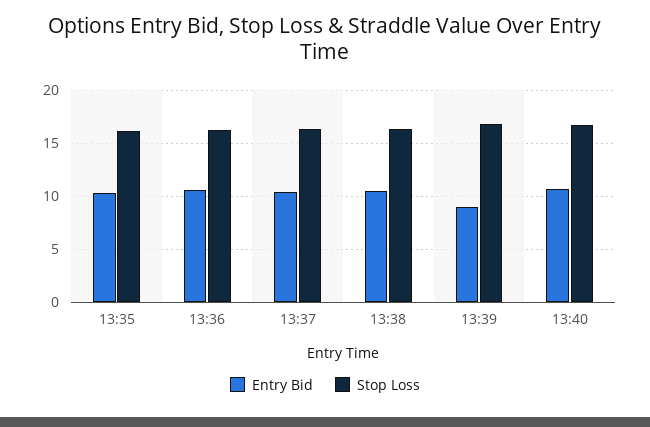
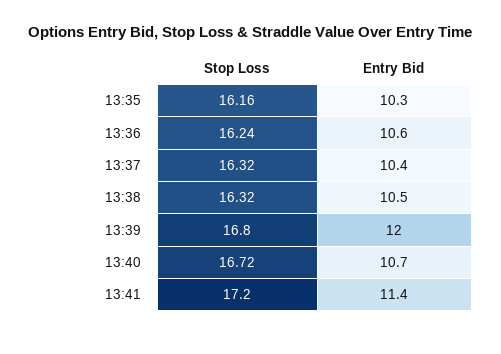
Entry Bid, 13:39: 9 -> 12
Stop Loss, 13:41: none -> 17.2
Entry Bid, 13:41: none -> 11.4

